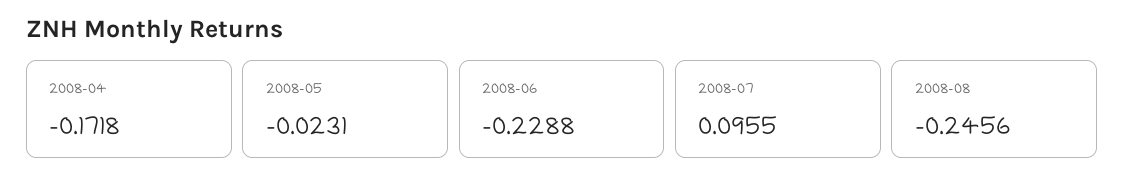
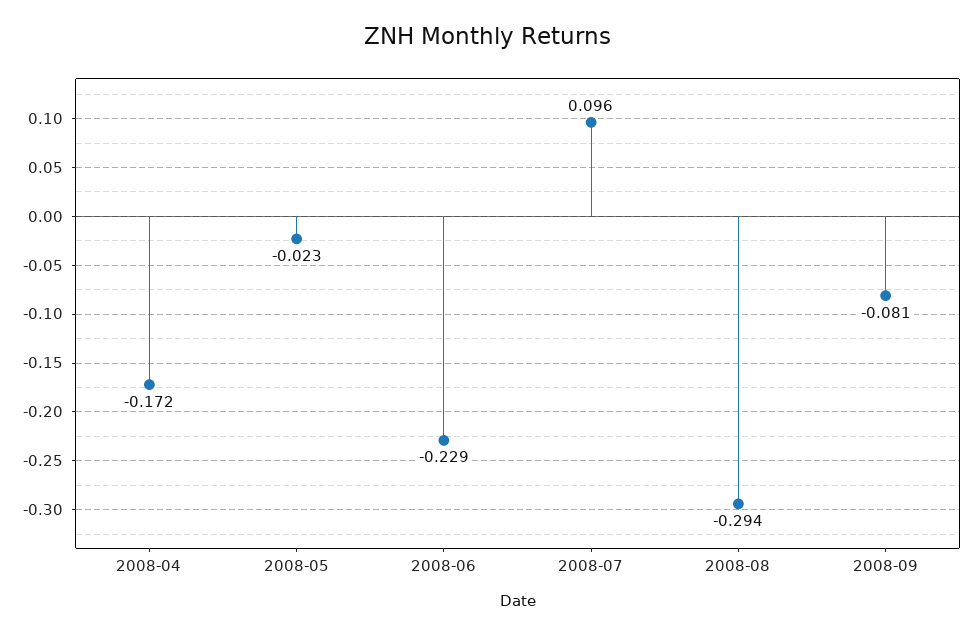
2008-08: -0.2456 -> -0.294
2008-09: none -> -0.081

